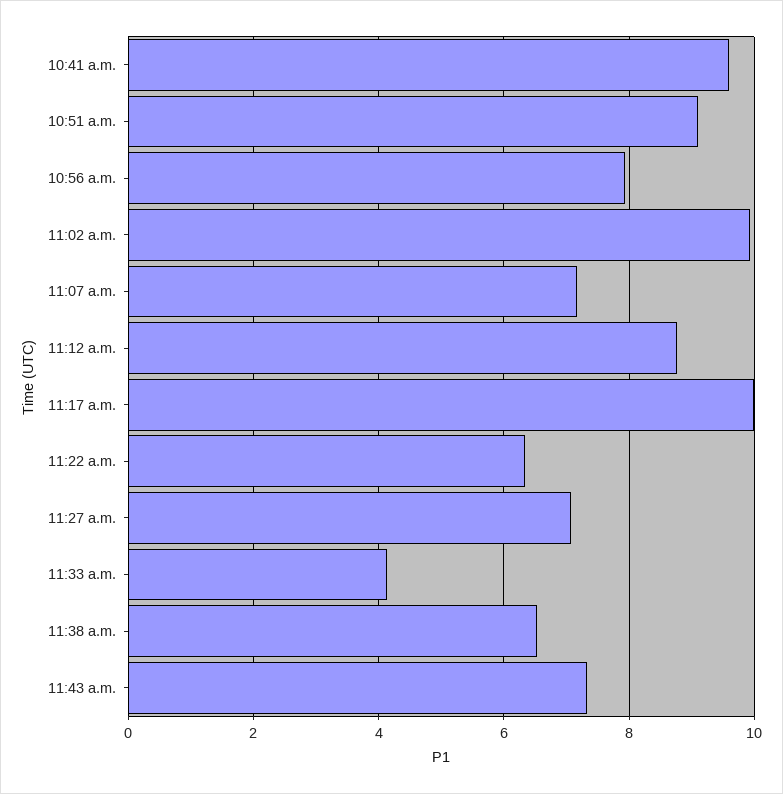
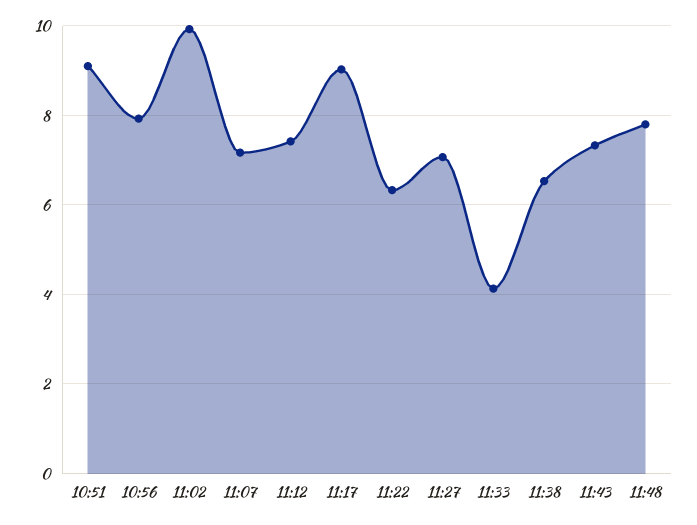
10:41 a.m.: 9.6 -> none
11:12 a.m.: 8.8 -> 7.4
11:17 a.m.: 10 -> 9
11:48: none -> 7.8

